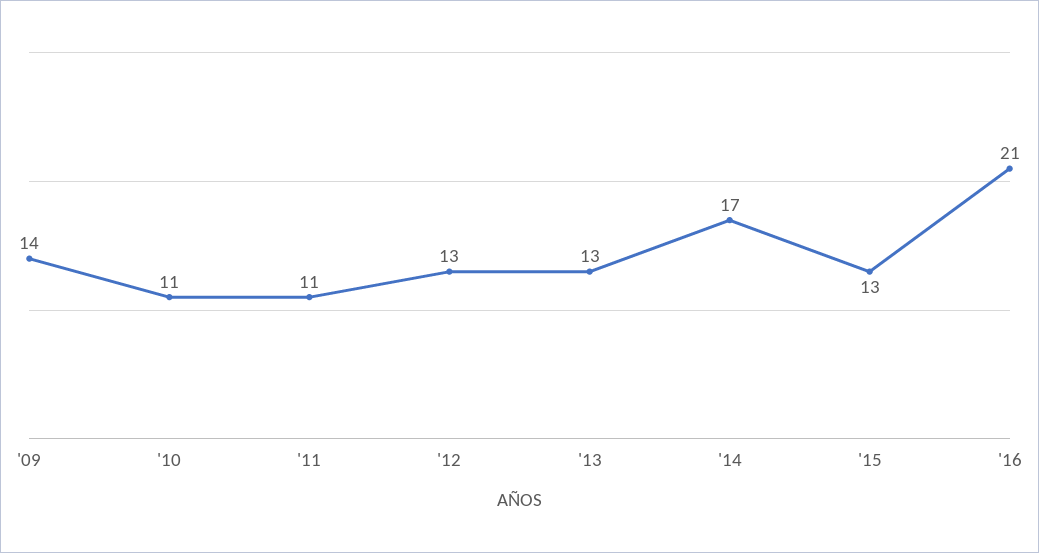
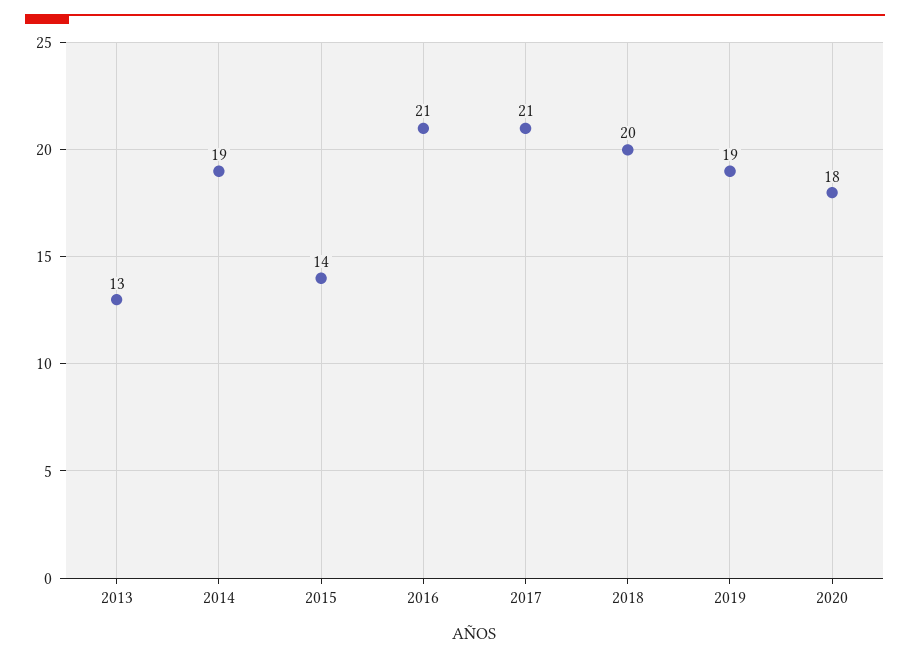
'09: 14 -> none
'10: 11 -> none
'11: 11 -> none
'12: 13 -> none
'14: 17 -> 19
'15: 13 -> 14
2017: none -> 21
2018: none -> 20
2019: none -> 19
2020: none -> 18

